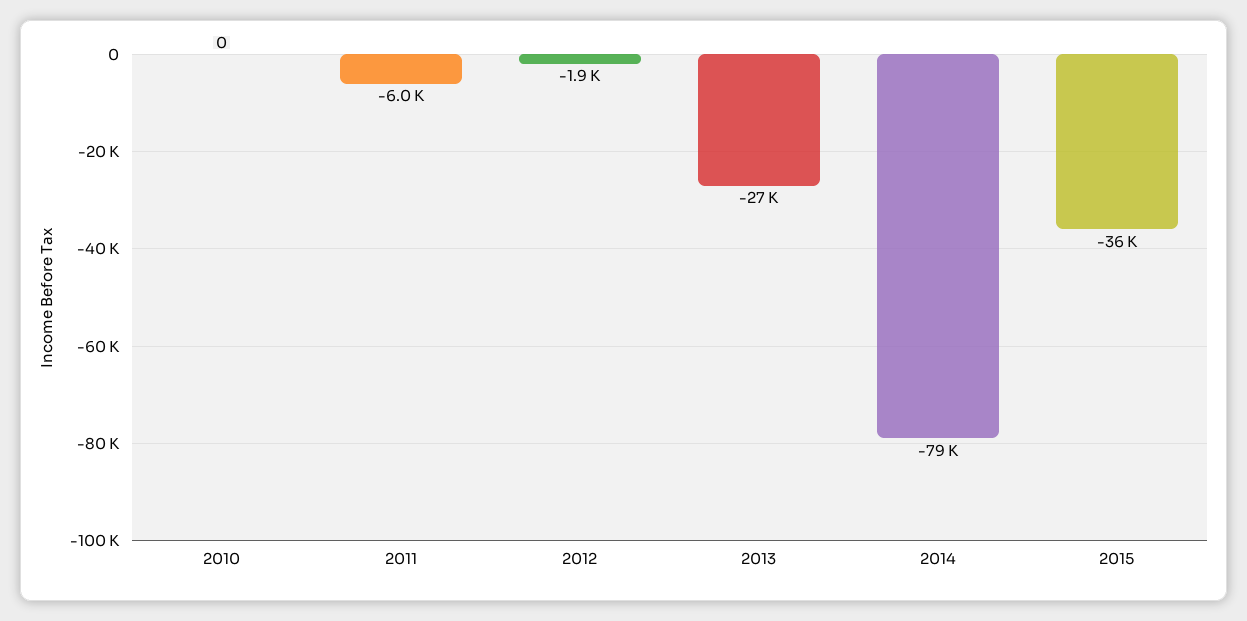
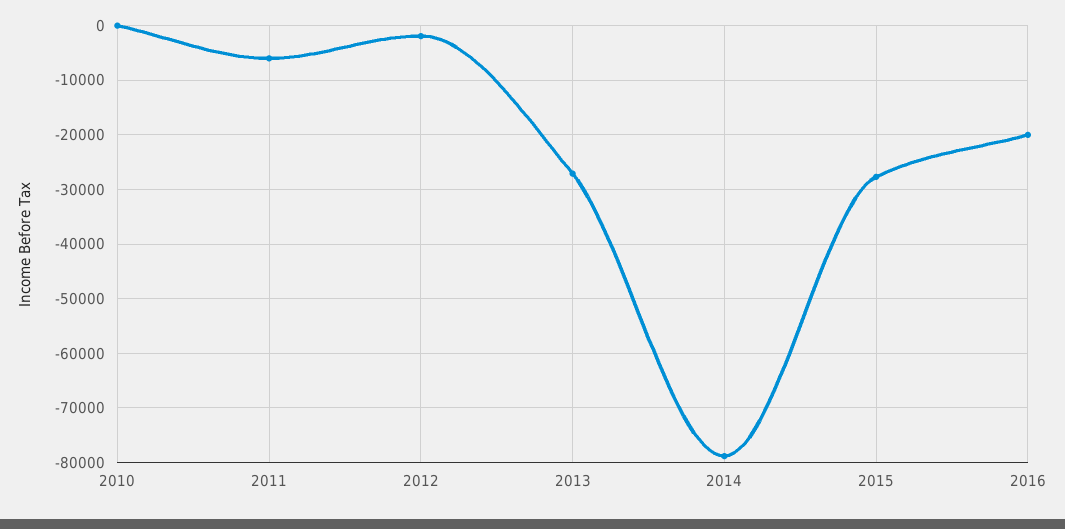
2015: -36000 -> -28000
2016: none -> -20000

